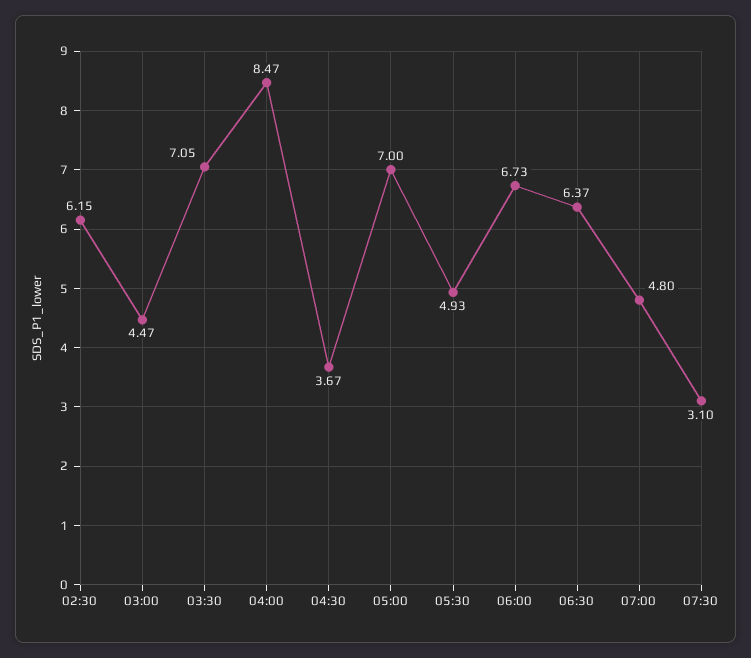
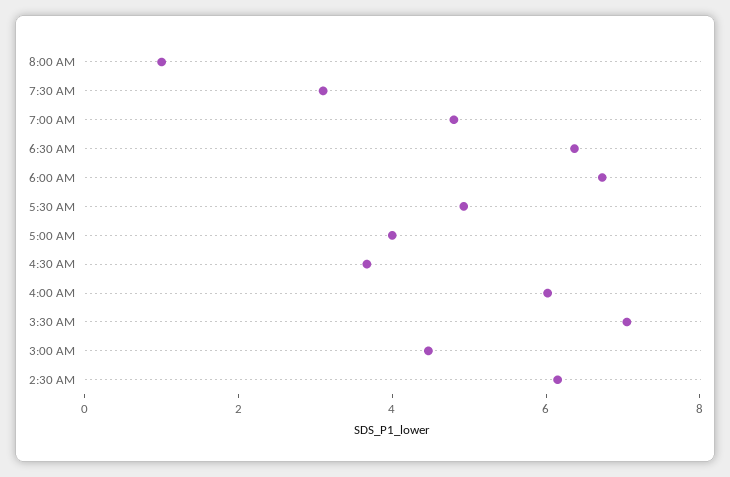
04:00: 8.47 -> 6
05:00: 7 -> 4
8:00 AM: none -> 1

